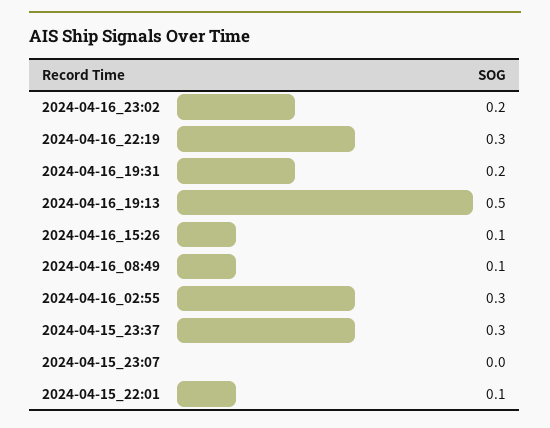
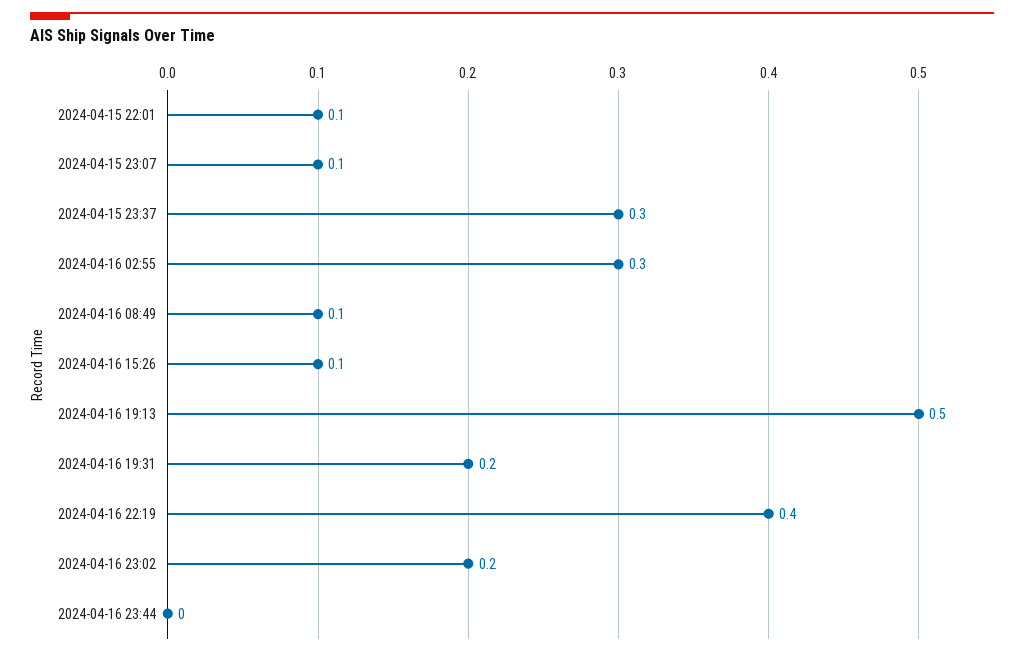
2024-04-16_22:19: 0.3 -> 0.4
2024-04-15_23:07: 0 -> 0.1
2024-04-16 23:44: none -> 0

